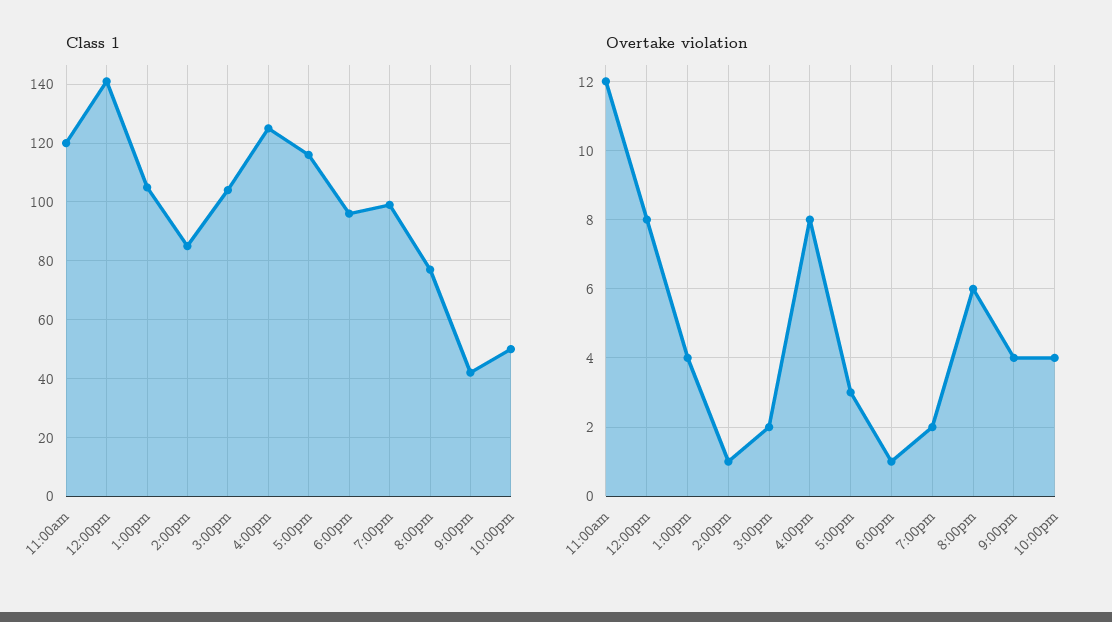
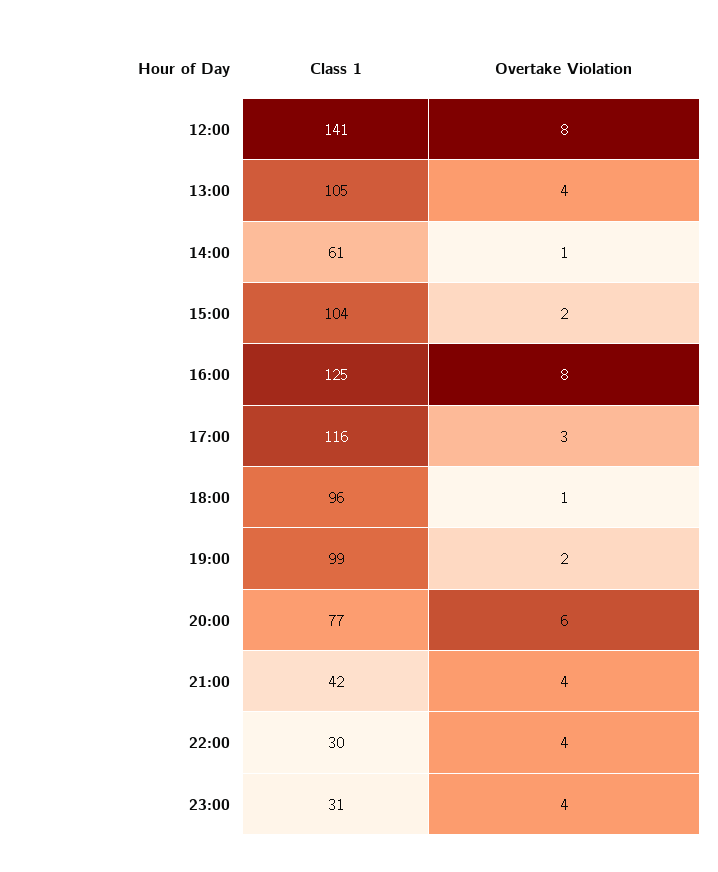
Class 1, 11:00am: 120 -> none
Class 1, 2:00pm: 85 -> 61
Class 1, 10:00pm: 50 -> 30
Overtake violation, 11:00am: 12 -> none
Class 1, 23:00: none -> 31
Overtake violation, 23:00: none -> 4

